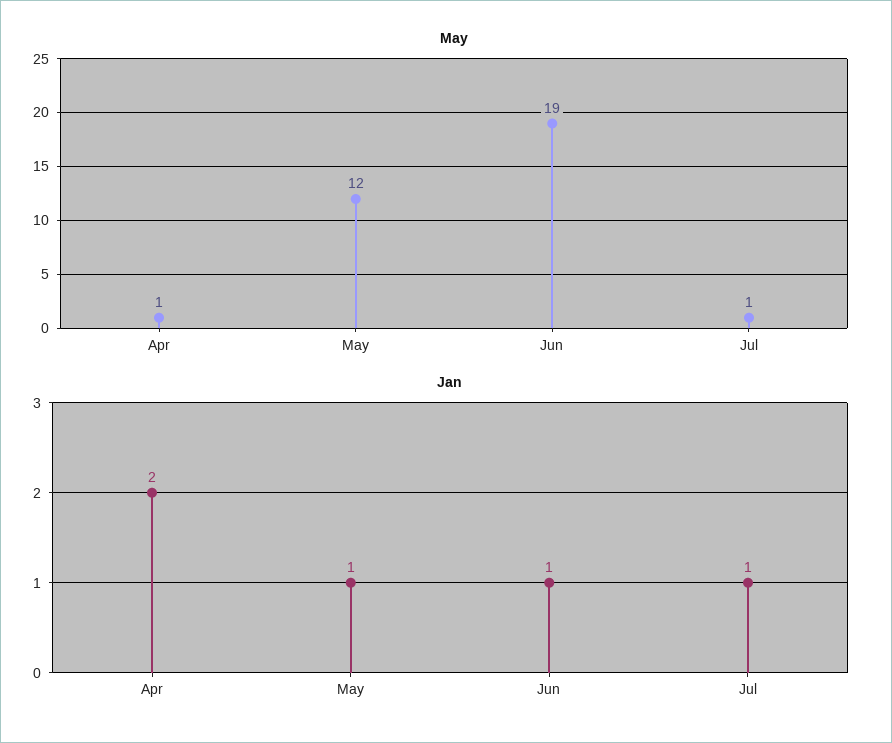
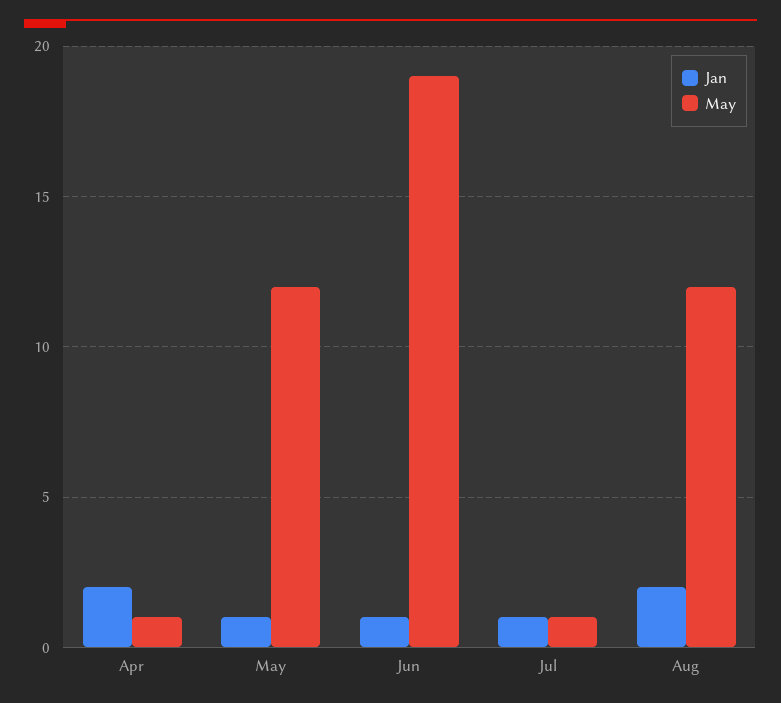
Jan, Aug: none -> 2
May, Aug: none -> 12

